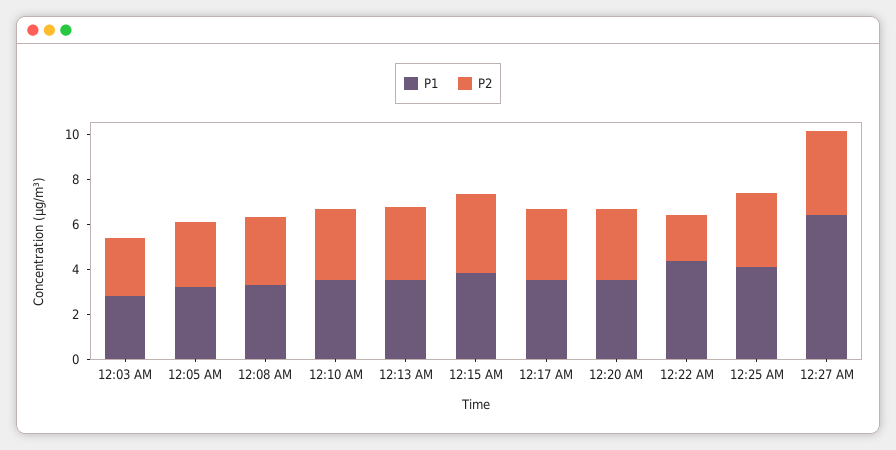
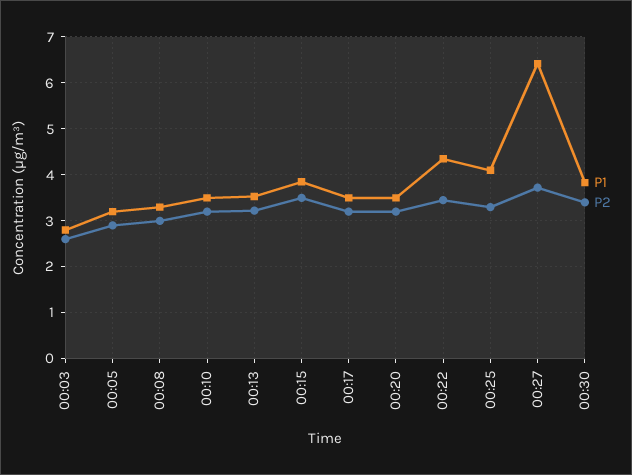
P2, 12:22 AM: 2 -> 3.4
P1, 00:30: none -> 3.8
P2, 00:30: none -> 3.4

